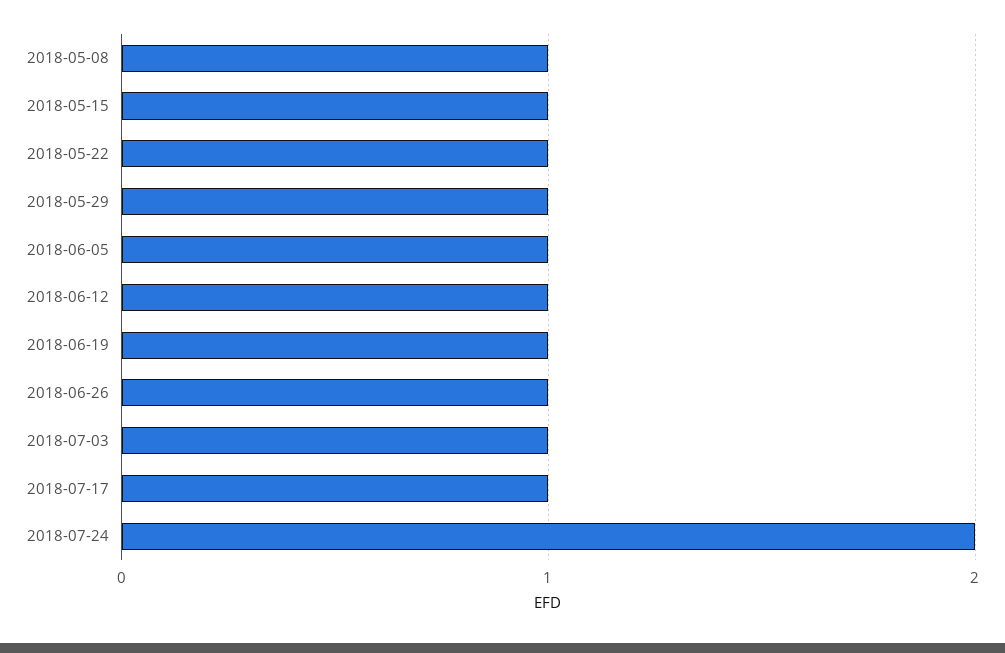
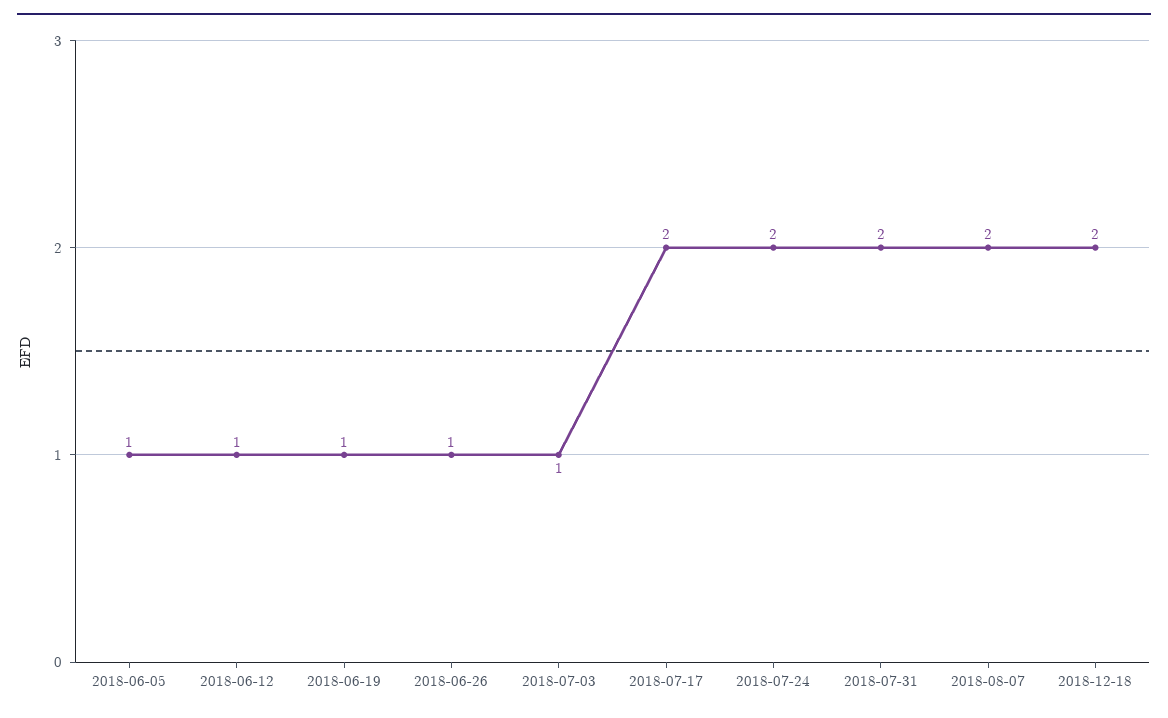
2018-05-08: 1 -> none
2018-05-15: 1 -> none
2018-05-22: 1 -> none
2018-05-29: 1 -> none
2018-07-17: 1 -> 2
2018-07-31: none -> 2
2018-08-07: none -> 2
2018-12-18: none -> 2

